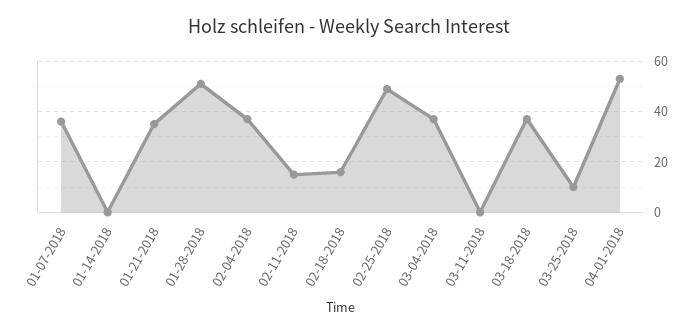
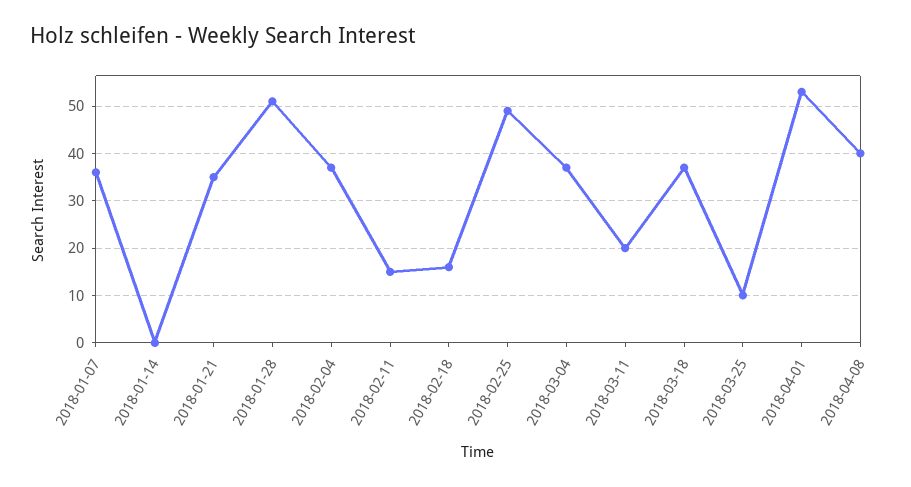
03-11-2018: 0 -> 20
2018-04-08: none -> 40

